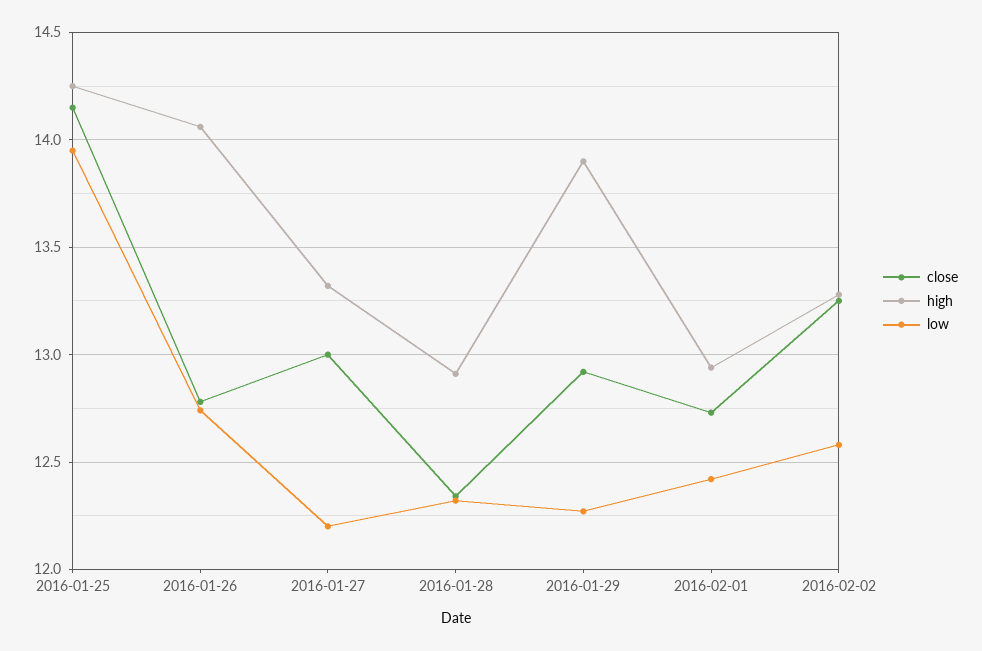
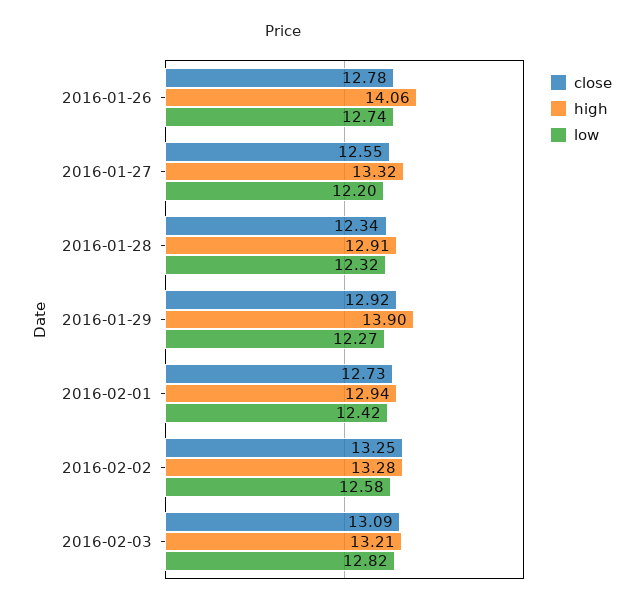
close, 2016-01-25: 14.15 -> none
high, 2016-01-25: 14.25 -> none
low, 2016-01-25: 13.95 -> none
close, 2016-01-27: 13 -> 12.55
close, 2016-02-03: none -> 13.09
high, 2016-02-03: none -> 13.21
low, 2016-02-03: none -> 12.82

